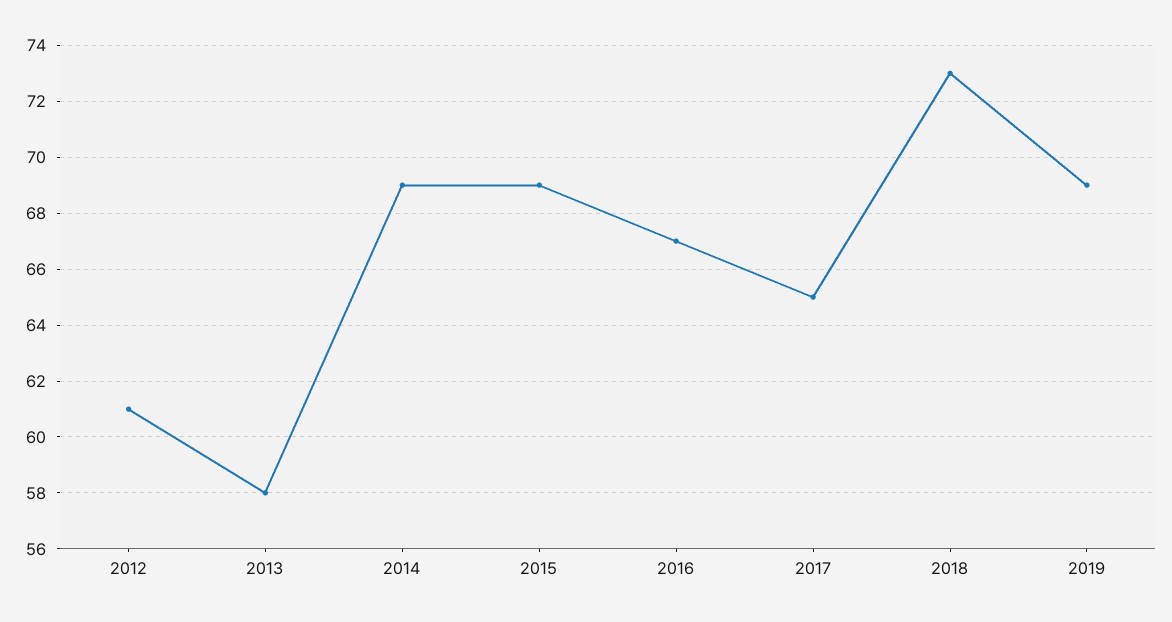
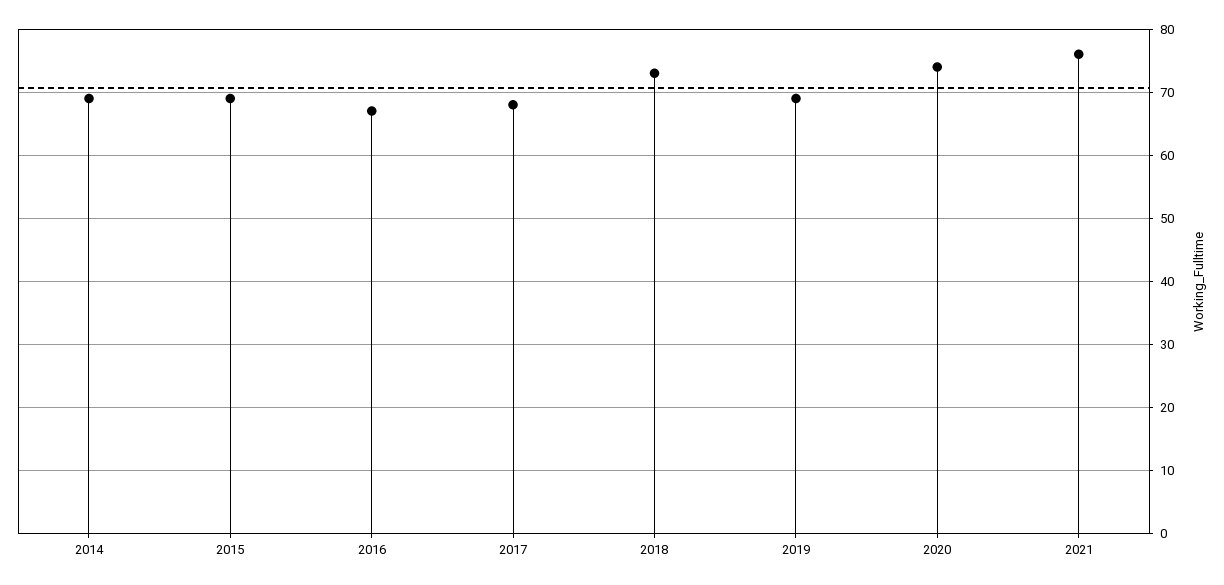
2012: 61 -> none
2013: 58 -> none
2017: 65 -> 68
2020: none -> 74
2021: none -> 76

